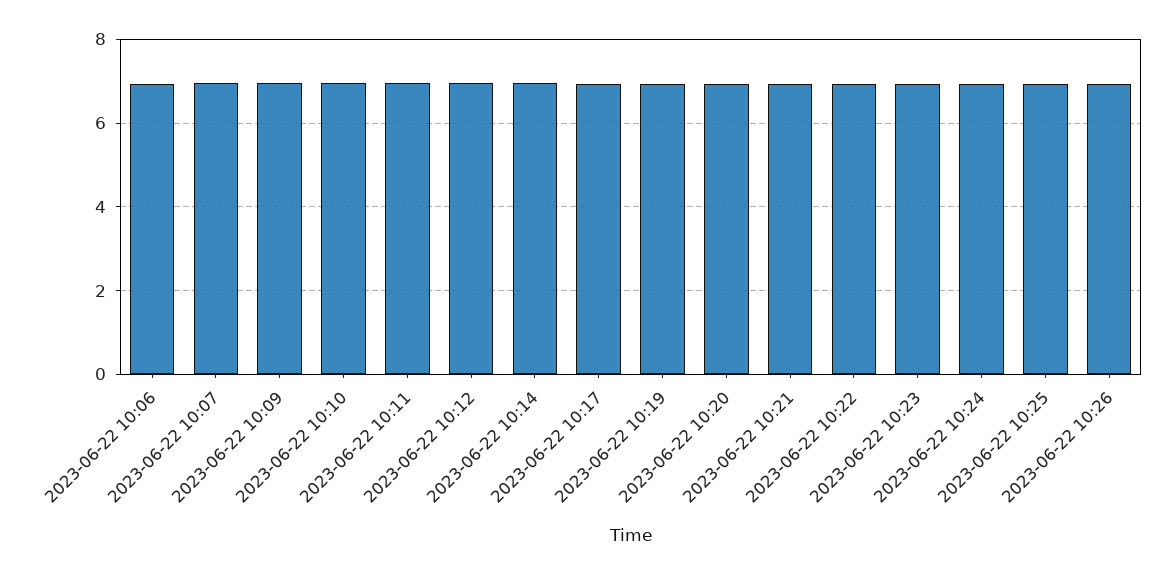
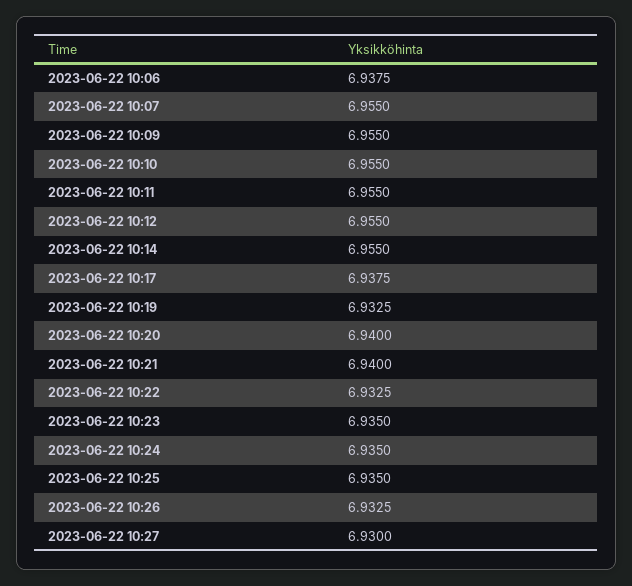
2023-06-22 10:27: none -> 6.93

